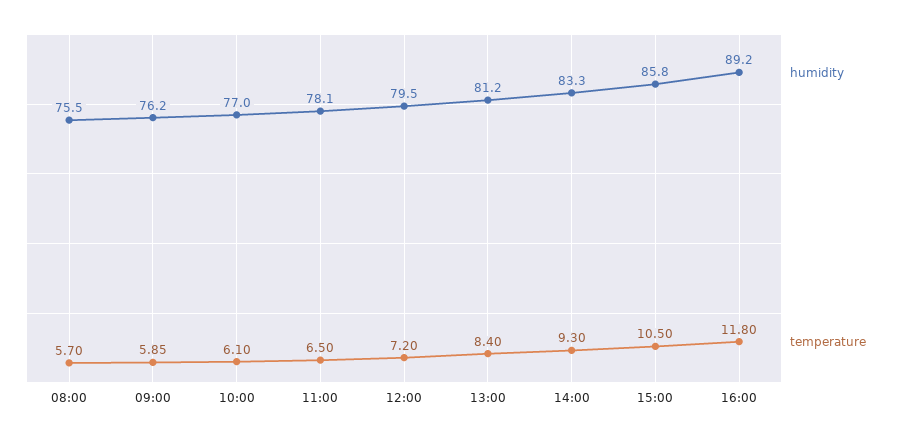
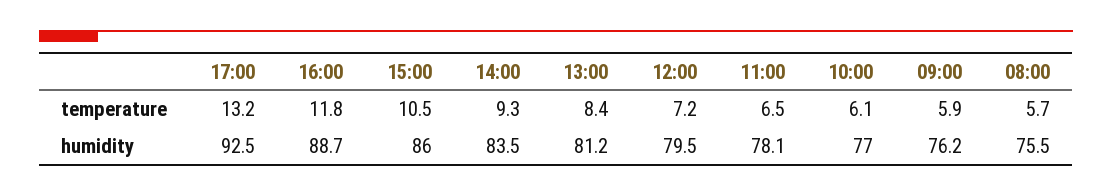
humidity, 14:00: 83.3 -> 83.5
humidity, 15:00: 85.8 -> 86
humidity, 16:00: 89.2 -> 88.7
temperature, 17:00: none -> 13.2
humidity, 17:00: none -> 92.5

